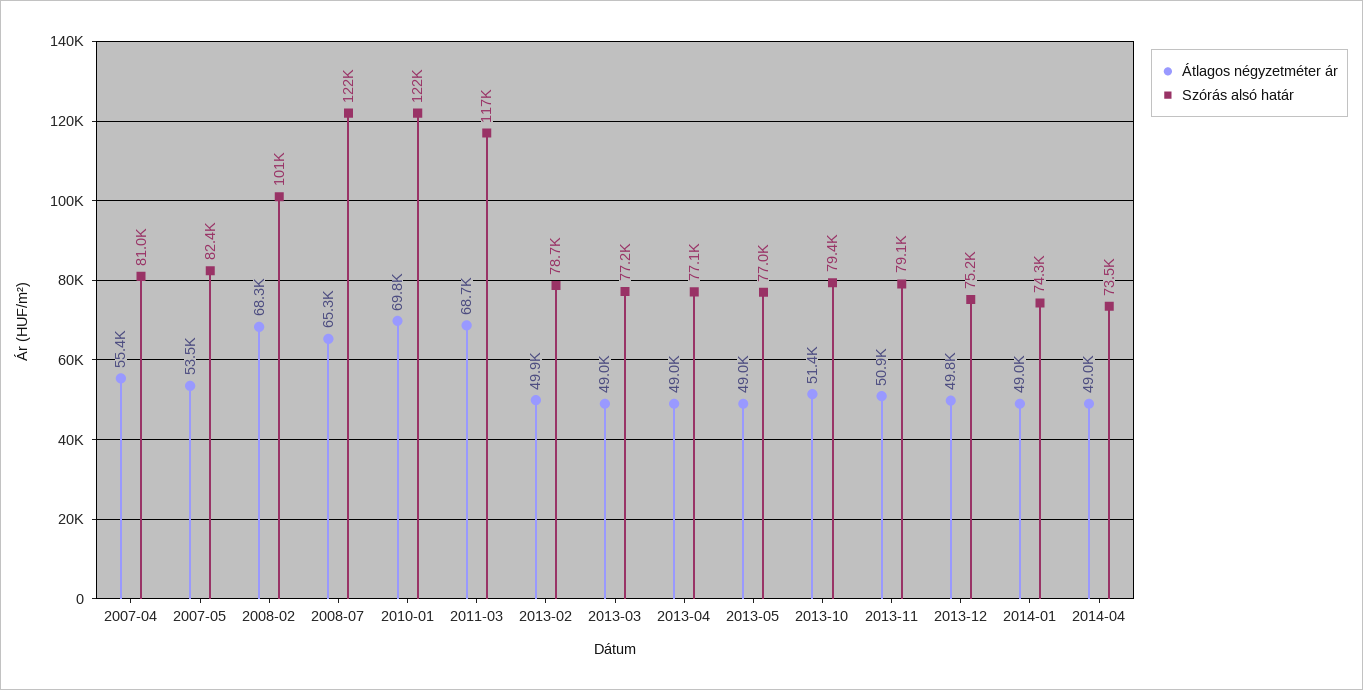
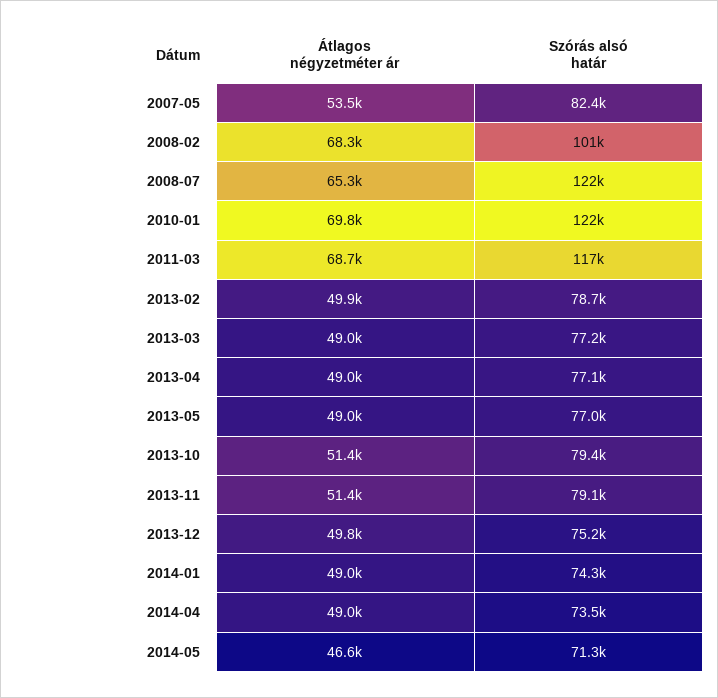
Átlagos négyzetméter ár, 2007-04: 55400 -> none
Szórás alsó határ, 2007-04: 81000 -> none
Átlagos négyzetméter ár, 2013-11: 50900 -> 51400
Átlagos négyzetméter ár, 2014-05: none -> 46600
Szórás alsó határ, 2014-05: none -> 71300

